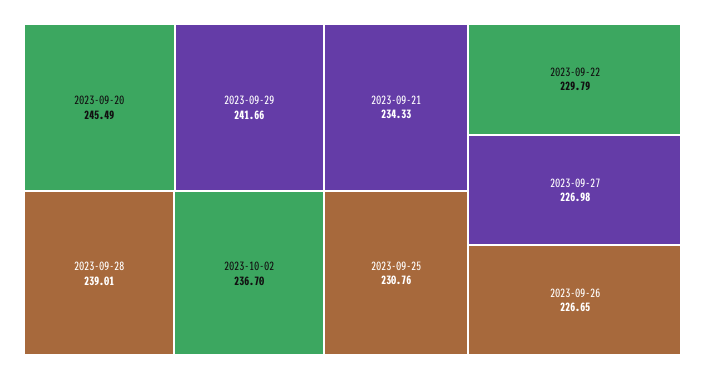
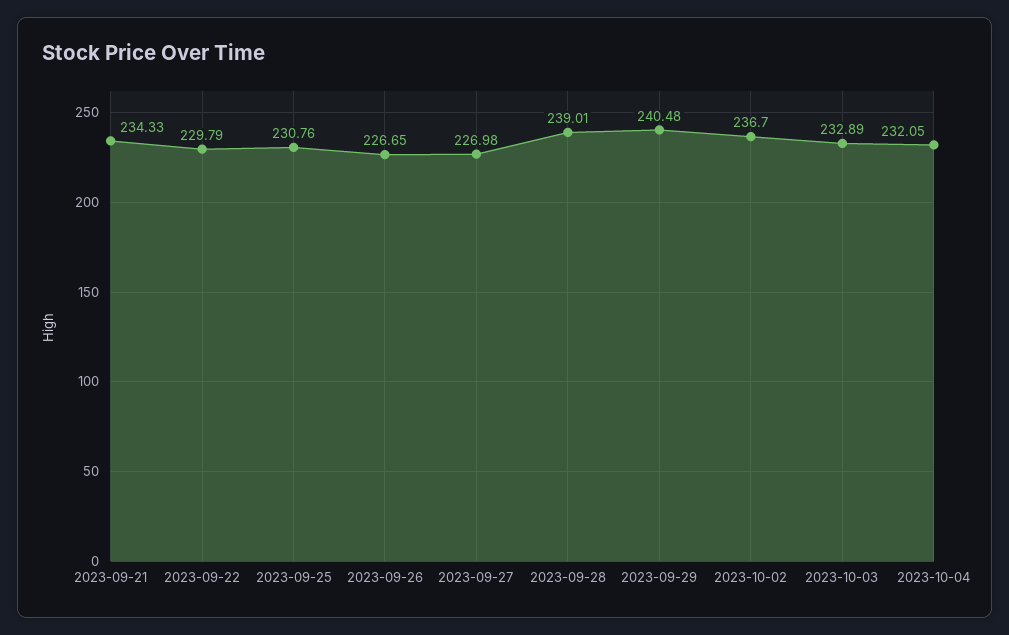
2023-09-20: 245.49 -> none
2023-09-29: 241.66 -> 240.48
2023-10-03: none -> 232.89
2023-10-04: none -> 232.05

